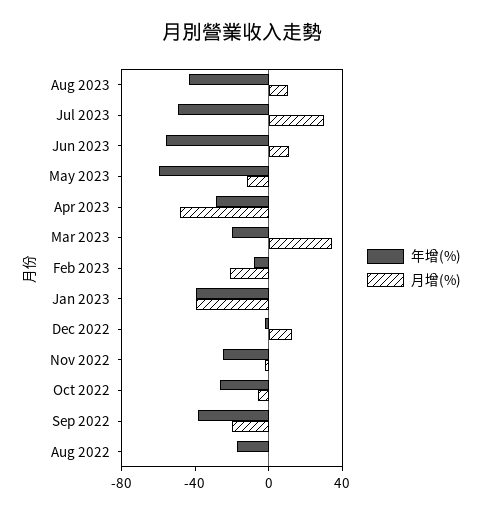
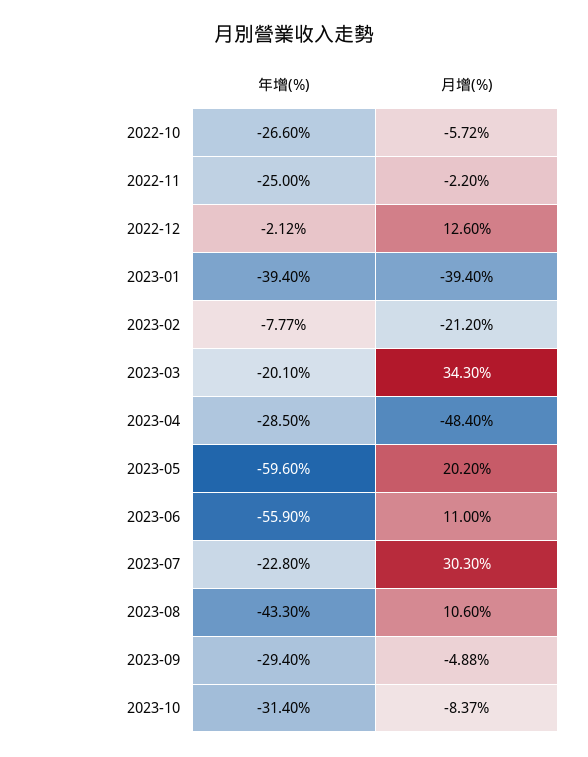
年增(%), Jul 2023: -50 -> -22.8
月增(%), May 2023: -10 -> 20.2
年增(%), Sep 2022: -40 -> none
月增(%), Sep 2022: -20 -> none
年增(%), Aug 2022: -20 -> none
月增(%), Aug 2022: 0 -> none
年增(%), 2023-09: none -> -29.4
月增(%), 2023-09: none -> -4.88
年增(%), 2023-10: none -> -31.4
月增(%), 2023-10: none -> -8.37

